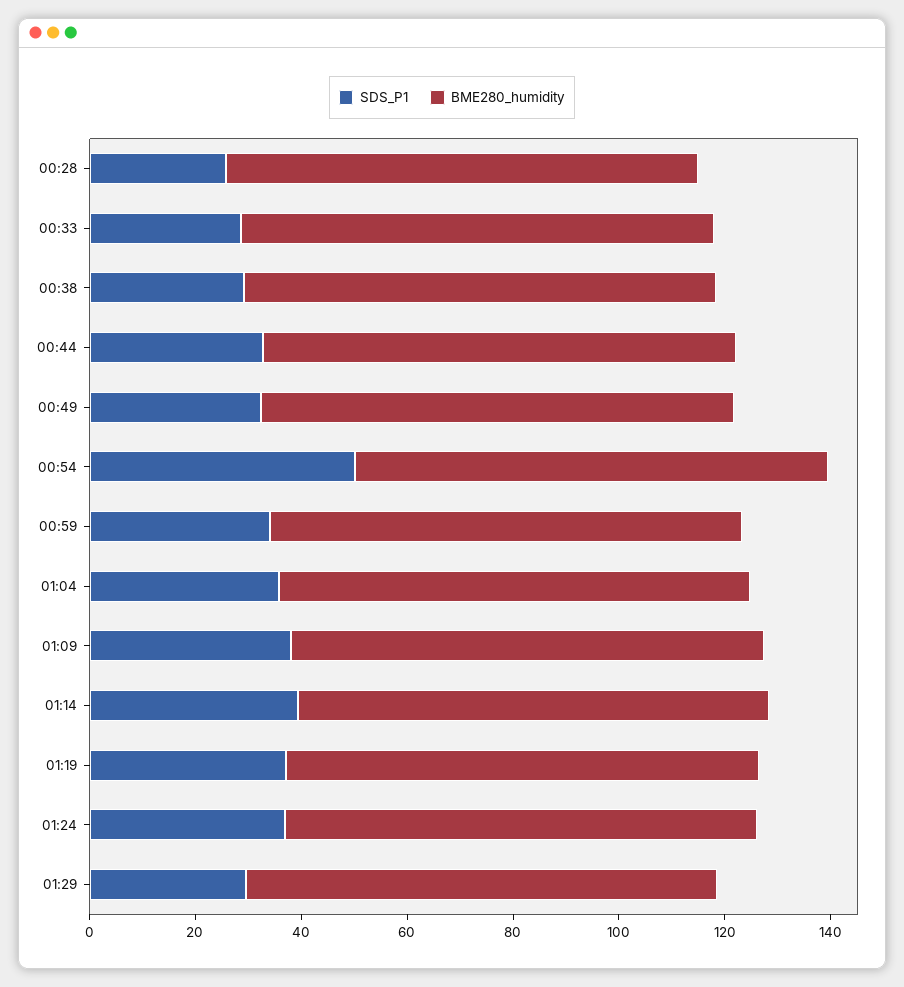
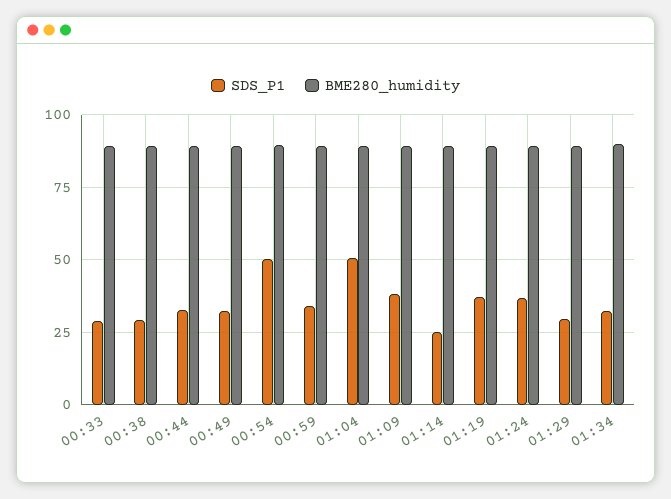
SDS_P1, 00:28: 25 -> none
BME280_humidity, 00:28: 90 -> none
SDS_P1, 01:04: 35 -> 50
SDS_P1, 01:14: 40 -> 25
SDS_P1, 01:34: none -> 32.5
BME280_humidity, 01:34: none -> 90

